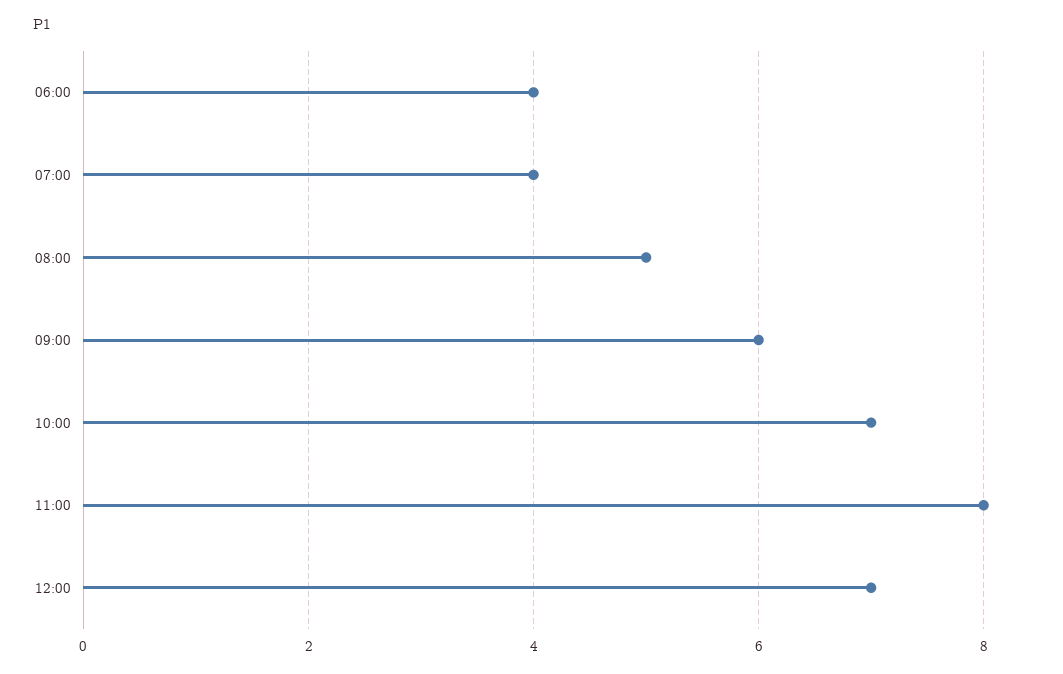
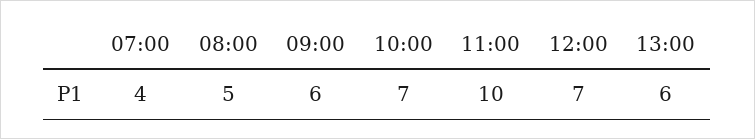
06:00: 4 -> none
11:00: 8 -> 10
13:00: none -> 6

